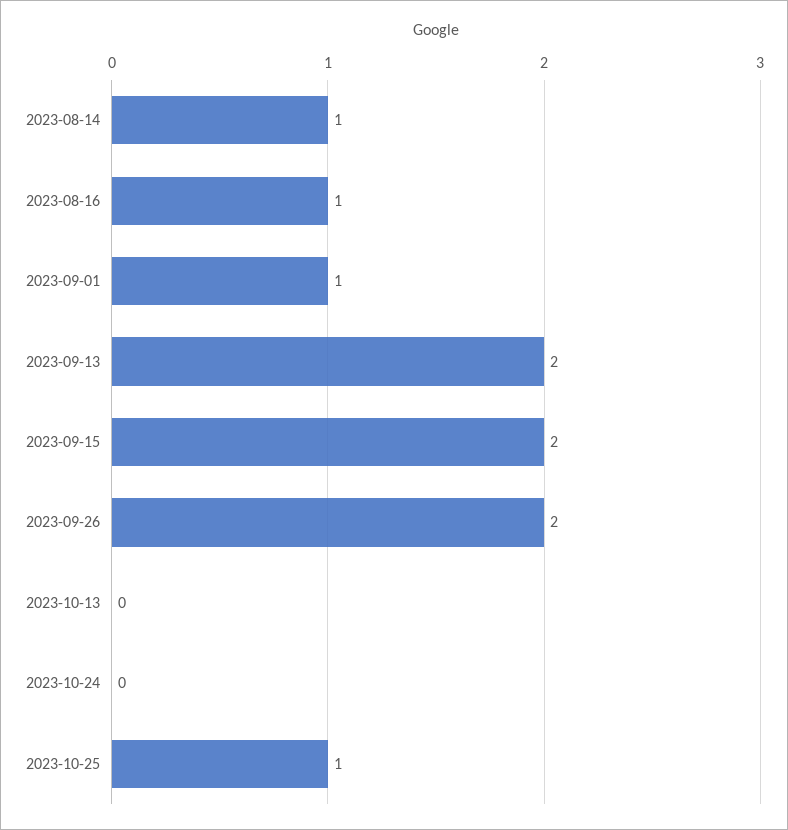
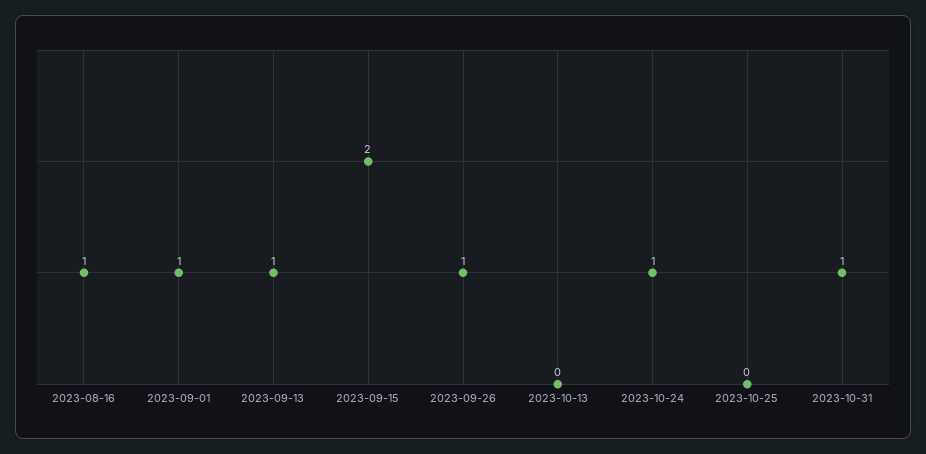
2023-08-14: 1 -> none
2023-09-13: 2 -> 1
2023-09-26: 2 -> 1
2023-10-24: 0 -> 1
2023-10-25: 1 -> 0
2023-10-31: none -> 1

